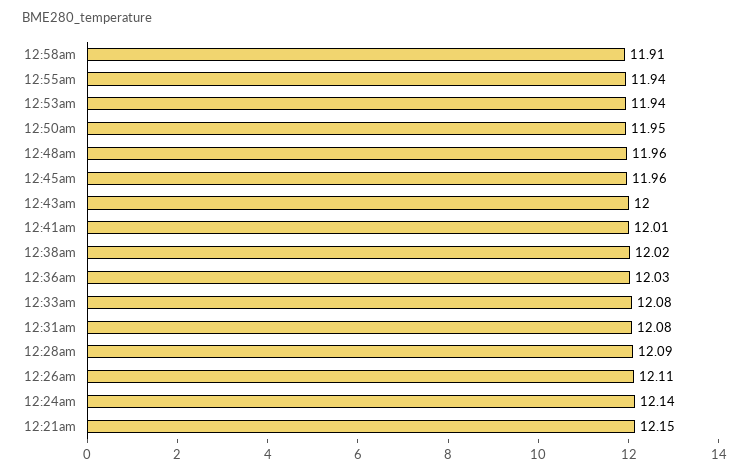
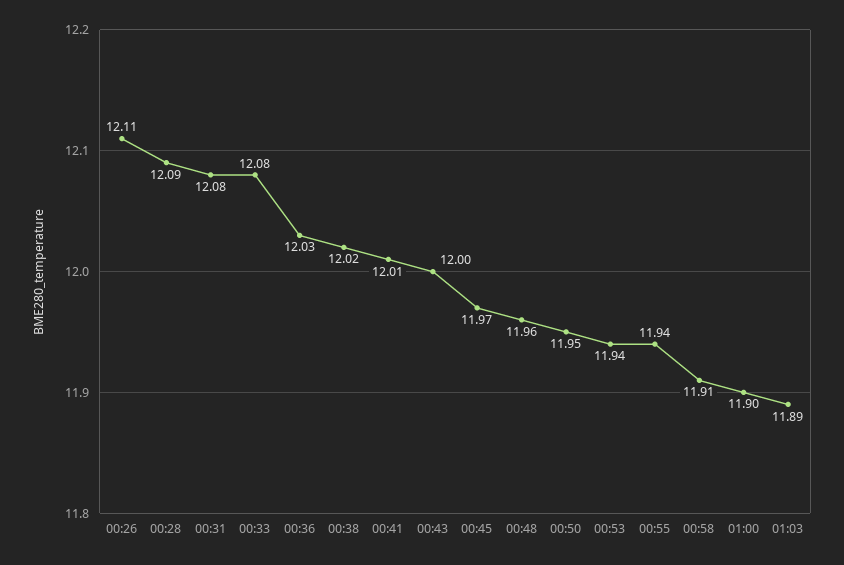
12:45am: 11.96 -> 11.97
12:24am: 12.14 -> none
12:21am: 12.15 -> none
01:00: none -> 11.9
01:03: none -> 11.89

